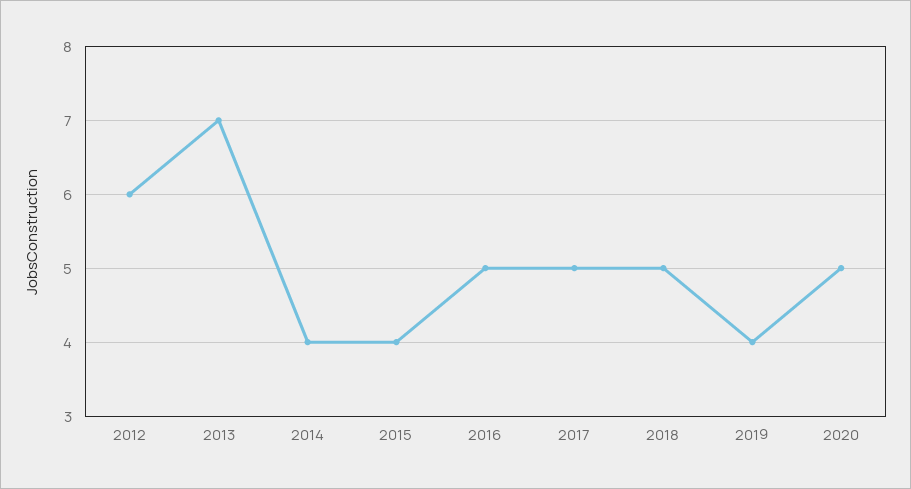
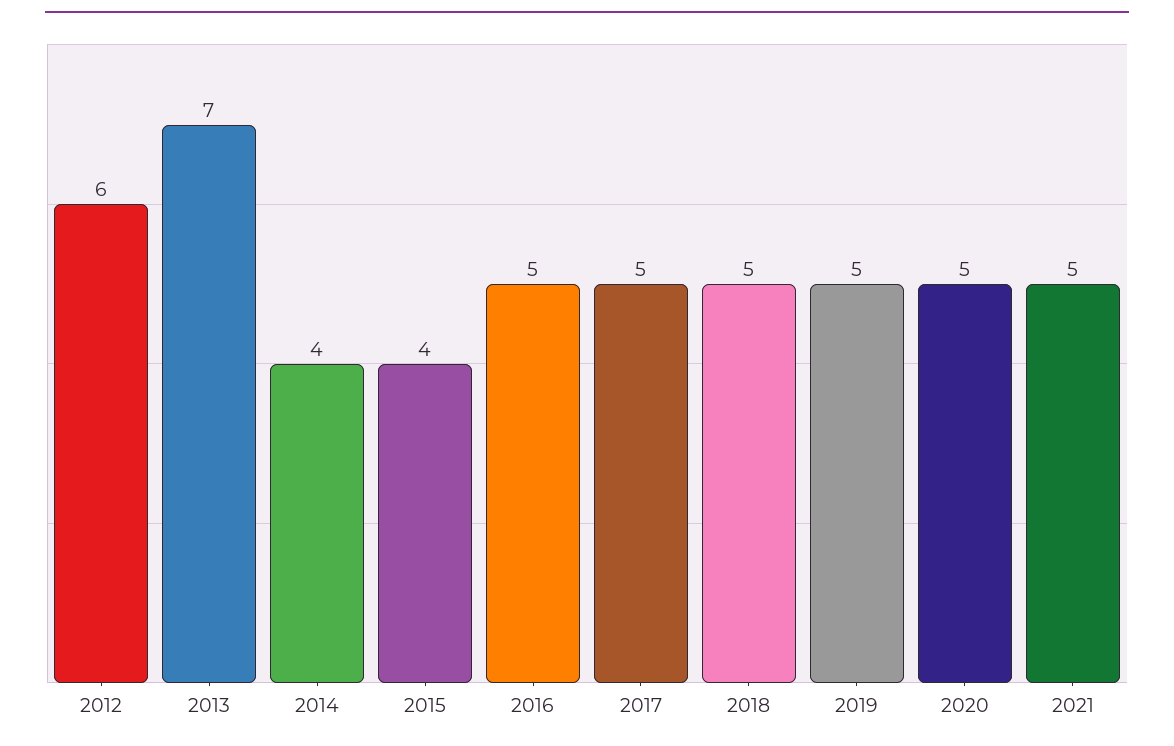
2019: 4 -> 5
2021: none -> 5

